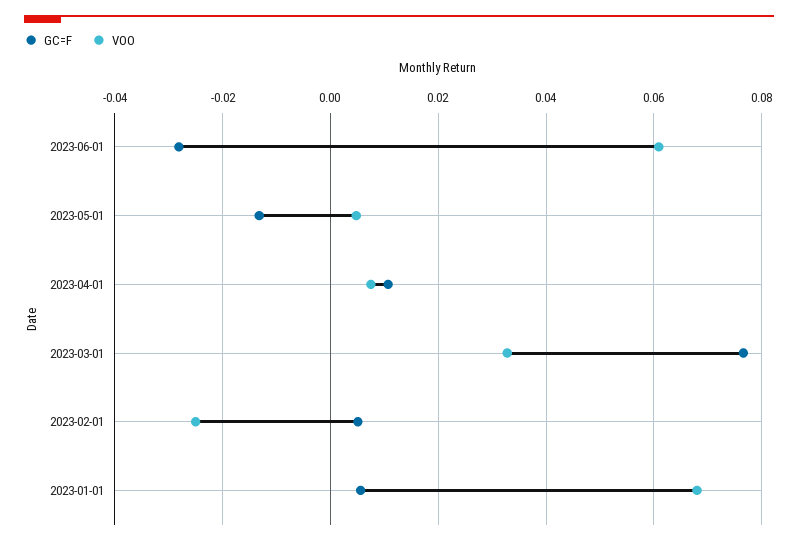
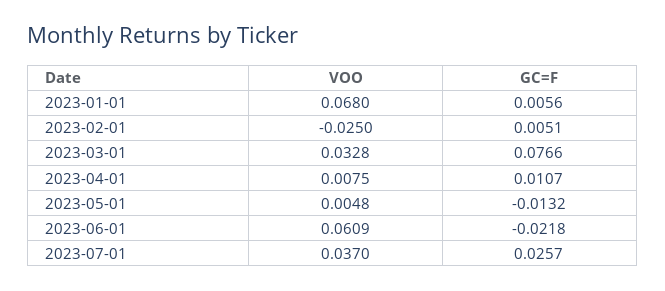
GC=F, 2023-06-01: -0.028 -> -0.0218
VOO, 2023-07-01: none -> 0.037
GC=F, 2023-07-01: none -> 0.0257

